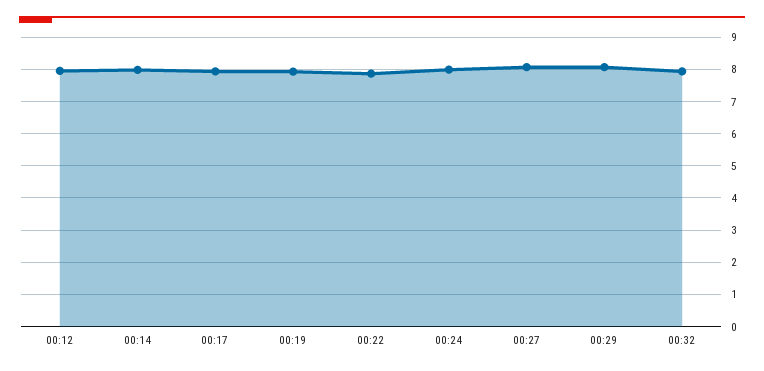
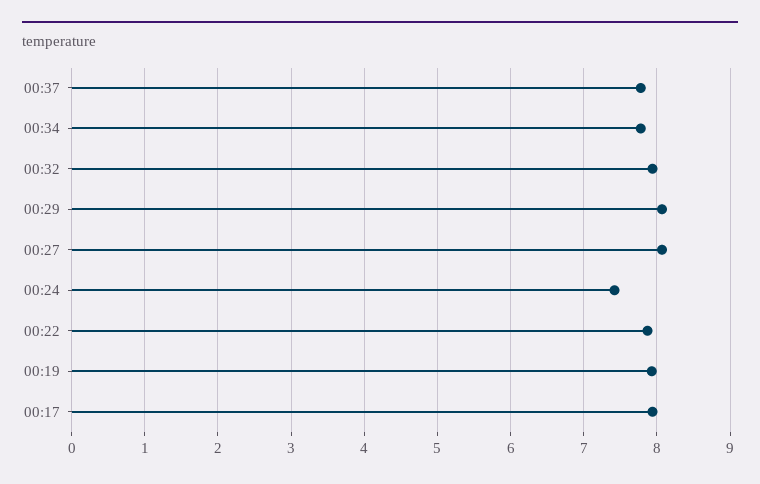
00:12: 8 -> none
00:14: 8 -> none
00:24: 8 -> 7.4
00:37: none -> 7.8
00:34: none -> 7.8

